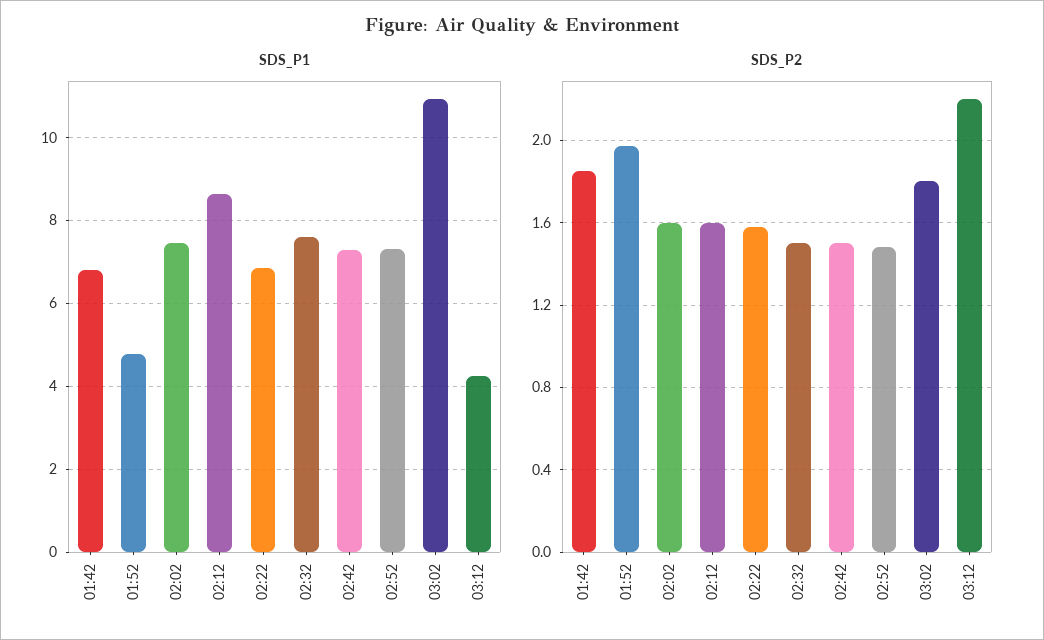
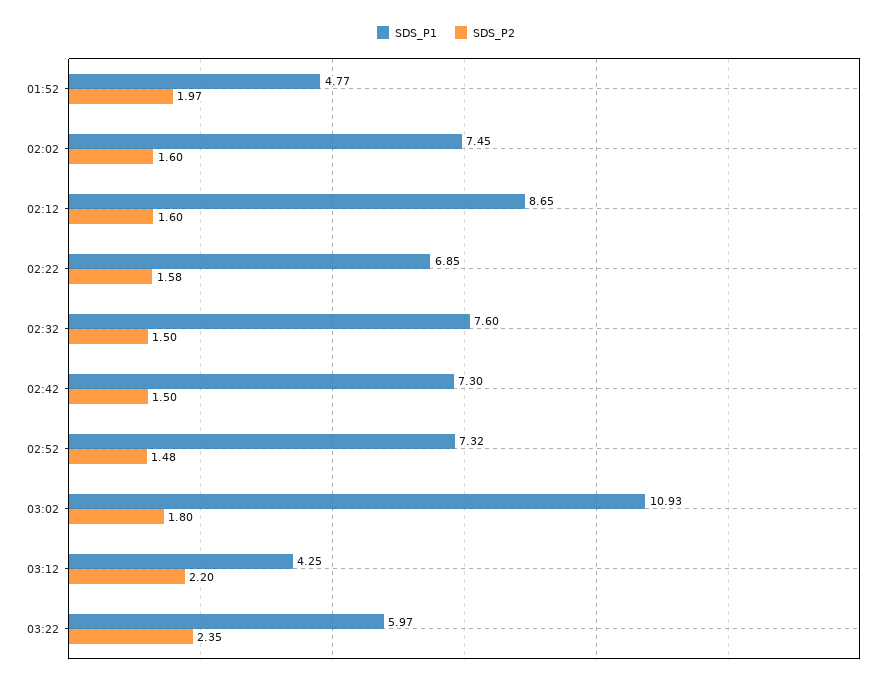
SDS_P1, 01:42: 6.8 -> none
SDS_P2, 01:42: 1.85 -> none
SDS_P1, 03:22: none -> 5.97
SDS_P2, 03:22: none -> 2.35

